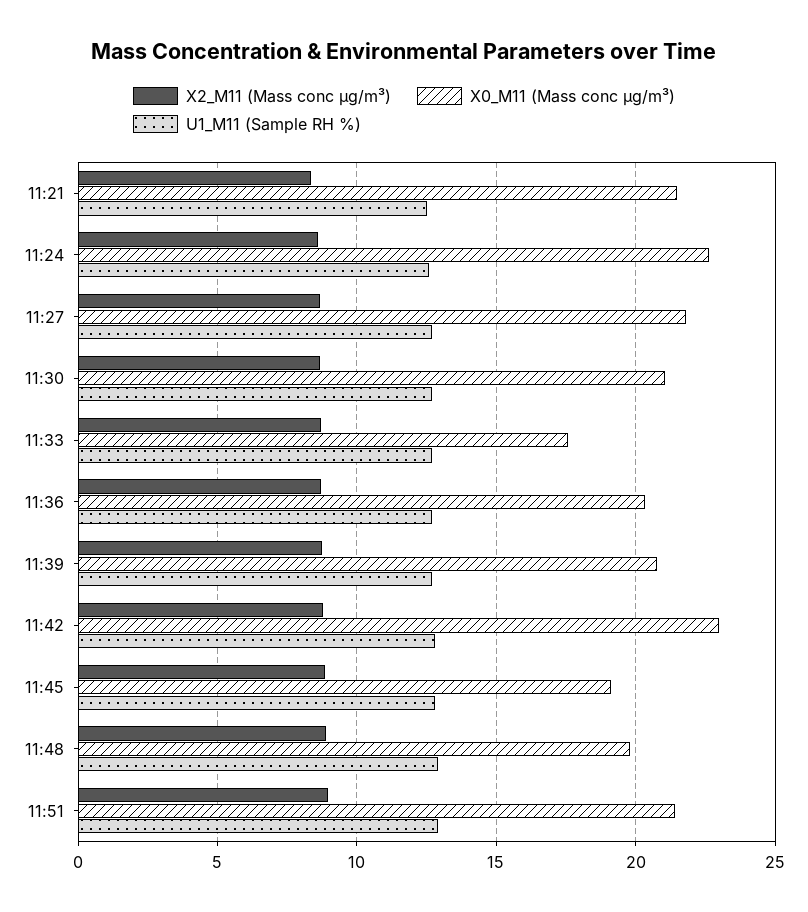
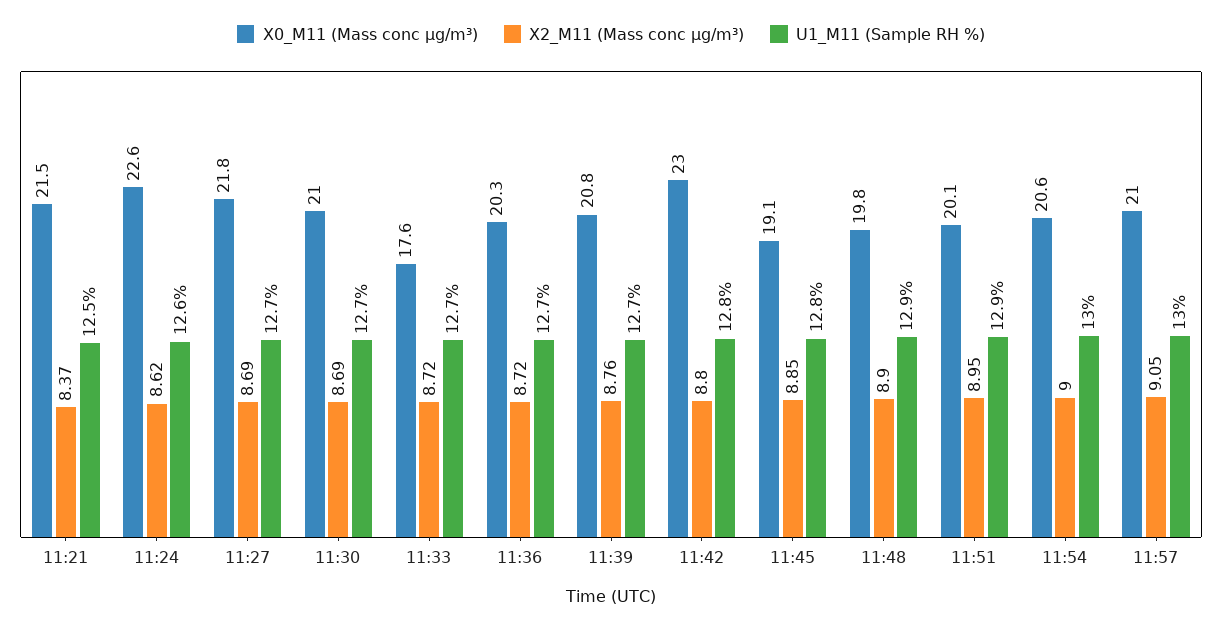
X0_M11 (Mass conc μg/m³), 11:51: 21.5 -> 20.1
X0_M11 (Mass conc μg/m³), 11:54: none -> 20.6
X2_M11 (Mass conc μg/m³), 11:54: none -> 9
U1_M11 (Sample RH %), 11:54: none -> 13
X0_M11 (Mass conc μg/m³), 11:57: none -> 21
X2_M11 (Mass conc μg/m³), 11:57: none -> 9.05
U1_M11 (Sample RH %), 11:57: none -> 13

